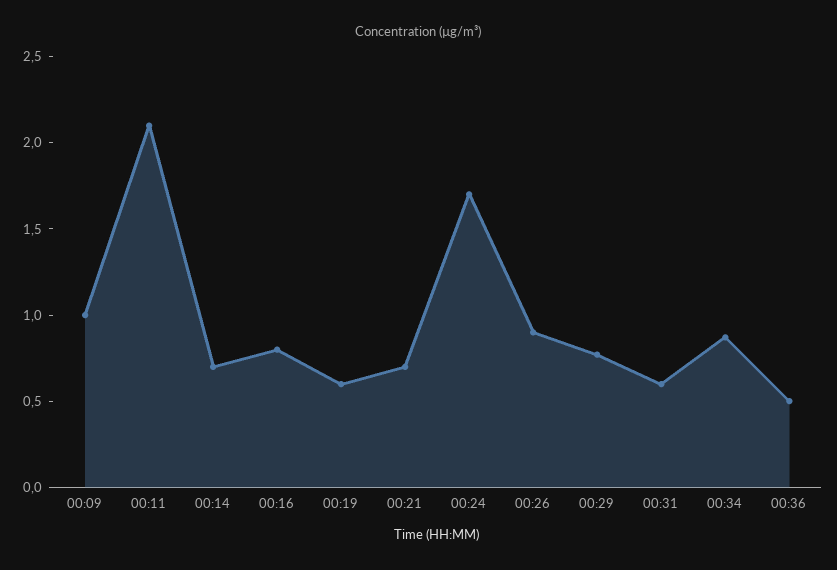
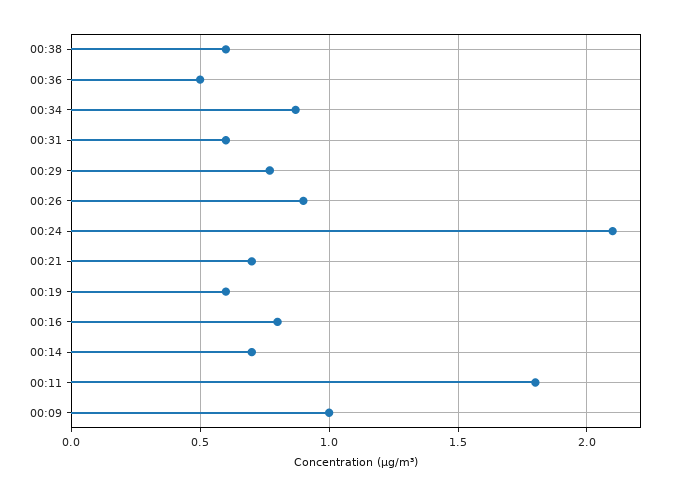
00:11: 2.1 -> 1.8
00:24: 1.7 -> 2.1
00:38: none -> 0.6

